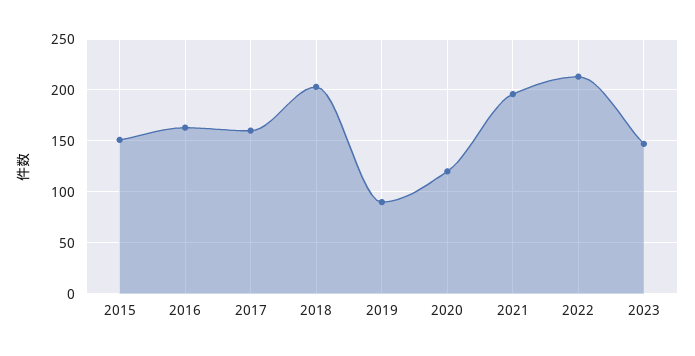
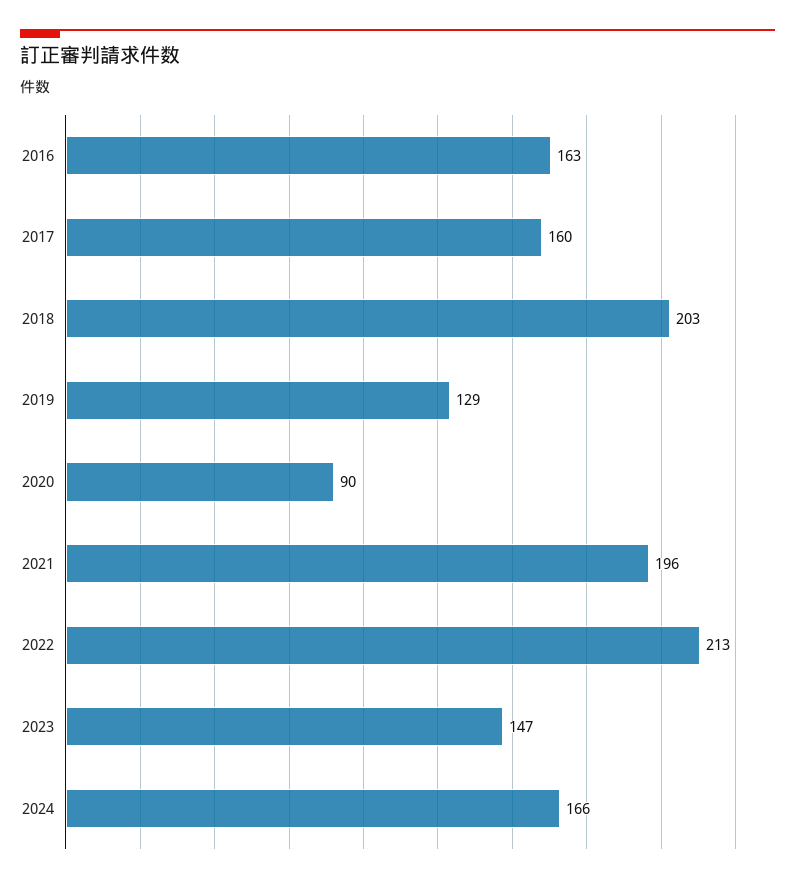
2015: 150 -> none
2019: 90 -> 129
2020: 120 -> 90
2024: none -> 166

